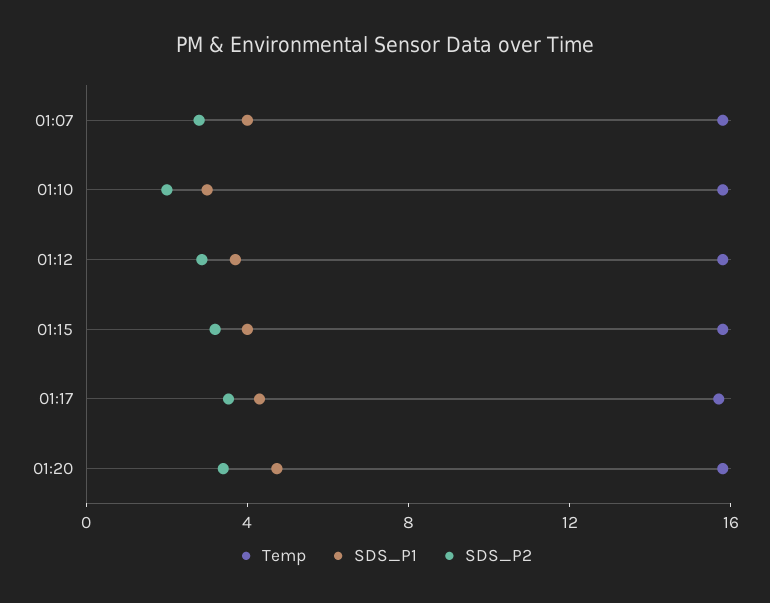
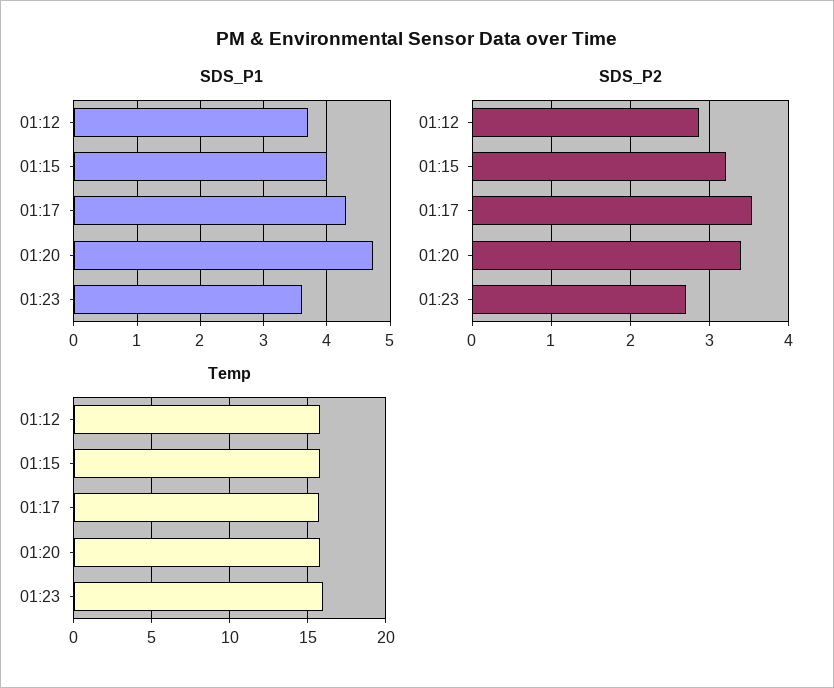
Temp, 01:07: 16 -> none
SDS_P1, 01:07: 4 -> none
SDS_P2, 01:07: 3 -> none
Temp, 01:10: 16 -> none
SDS_P1, 01:10: 3 -> none
SDS_P2, 01:10: 2 -> none
SDS_P1, 01:23: none -> 3.6
SDS_P2, 01:23: none -> 2.7
Temp, 01:23: none -> 16

